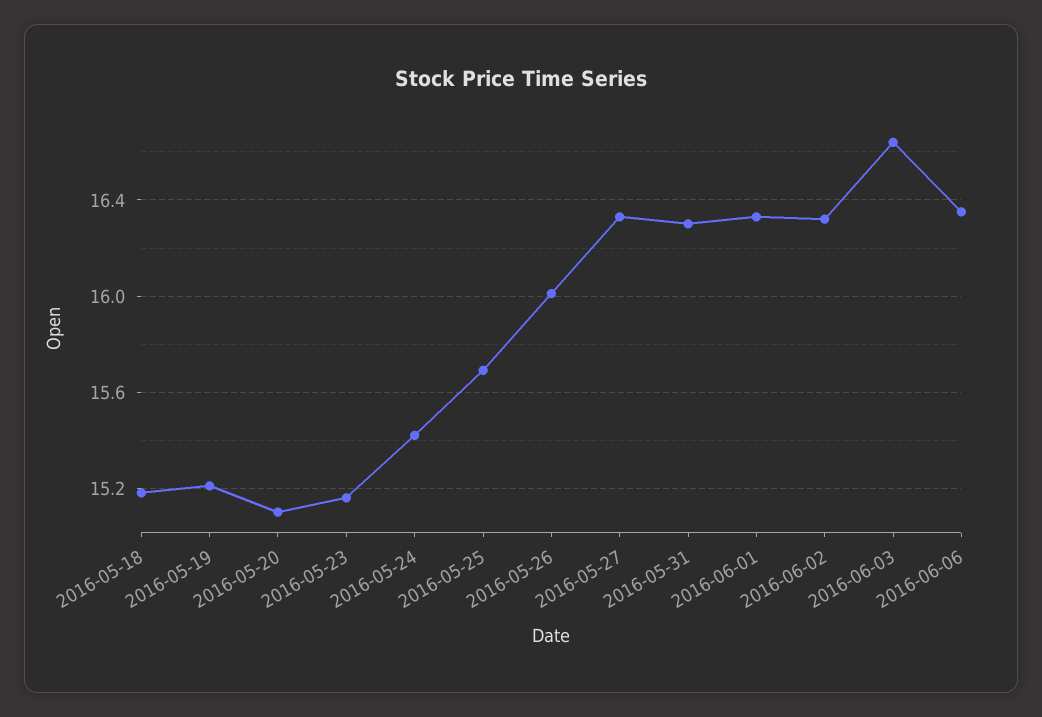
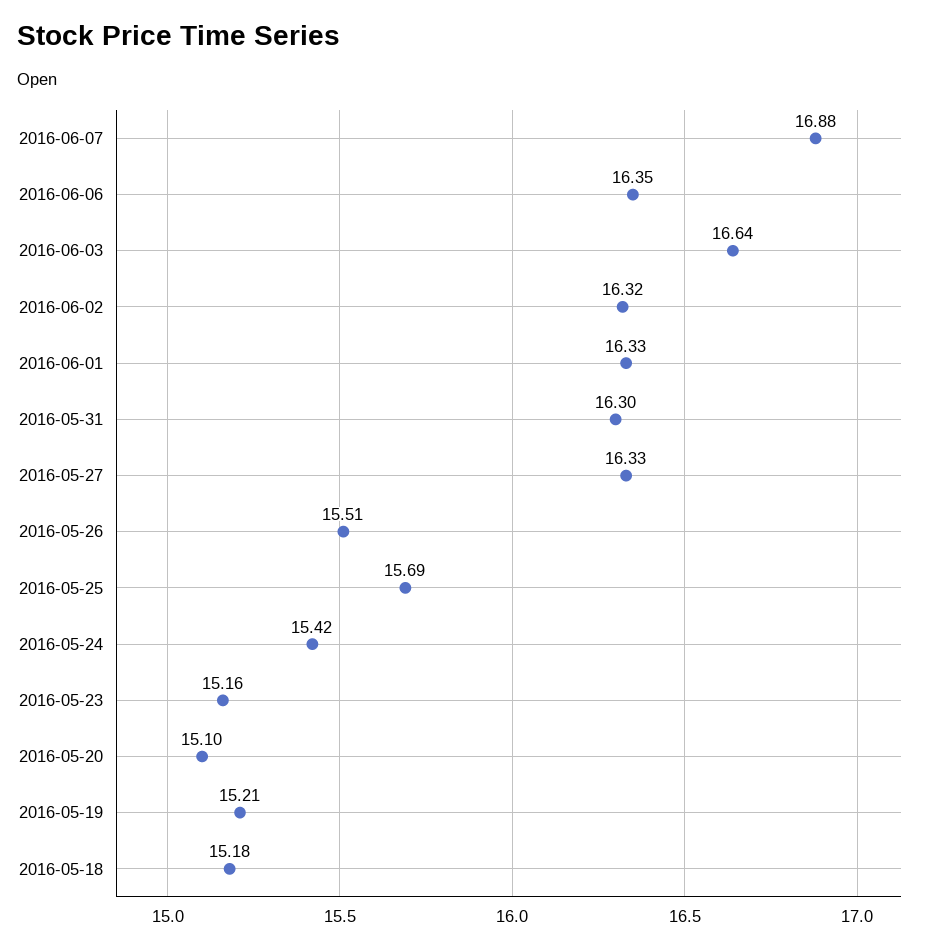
2016-05-26: 16 -> 15.51
2016-06-07: none -> 16.88

